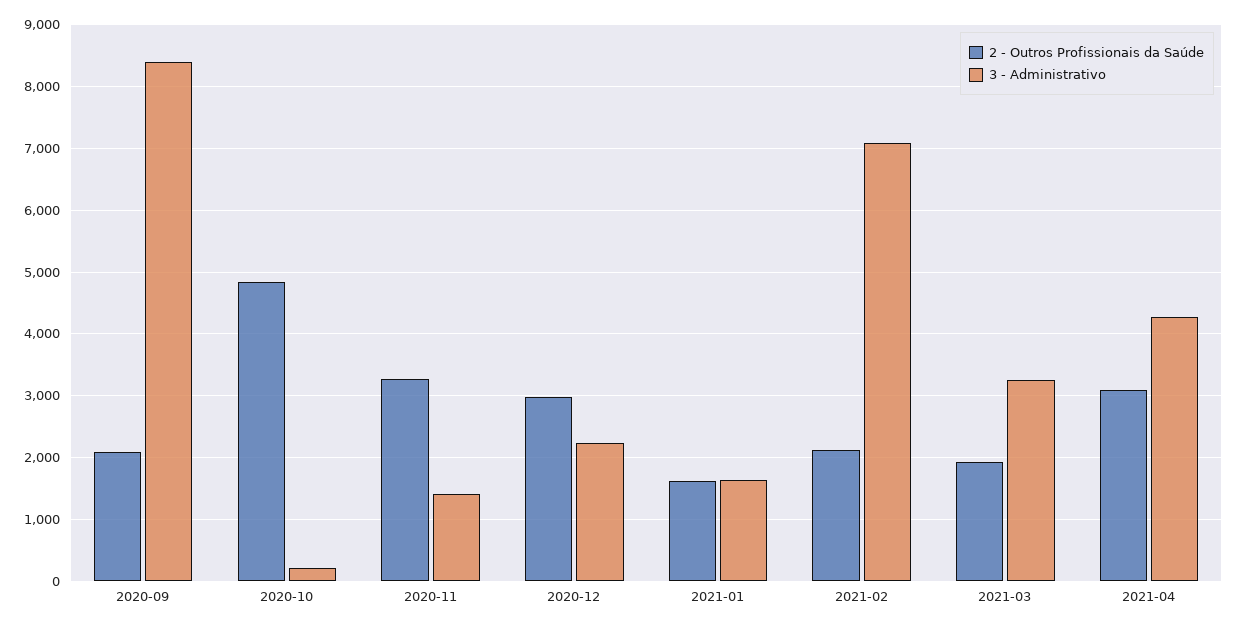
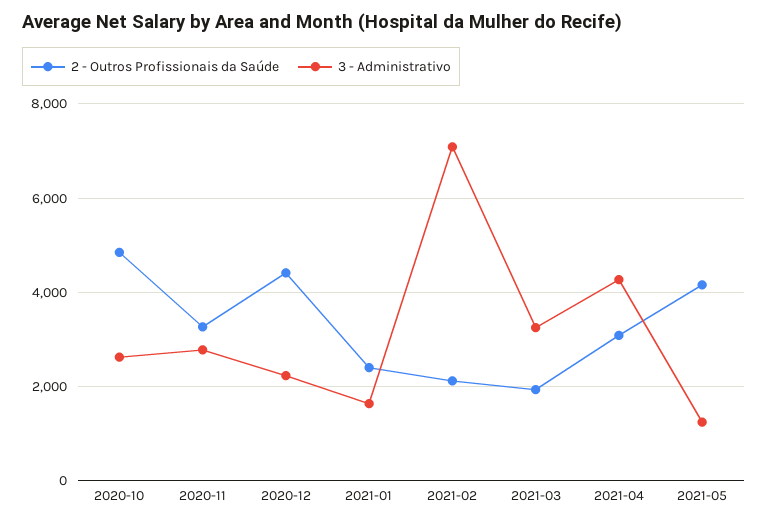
2 - Outros Profissionais da Saúde, 2020-09: 2100 -> none
3 - Administrativo, 2020-09: 8400 -> none
3 - Administrativo, 2020-10: 200 -> 2600
3 - Administrativo, 2020-11: 1400 -> 2800
2 - Outros Profissionais da Saúde, 2020-12: 3000 -> 4400
2 - Outros Profissionais da Saúde, 2021-01: 1600 -> 2400
2 - Outros Profissionais da Saúde, 2021-05: none -> 4200
3 - Administrativo, 2021-05: none -> 1200

